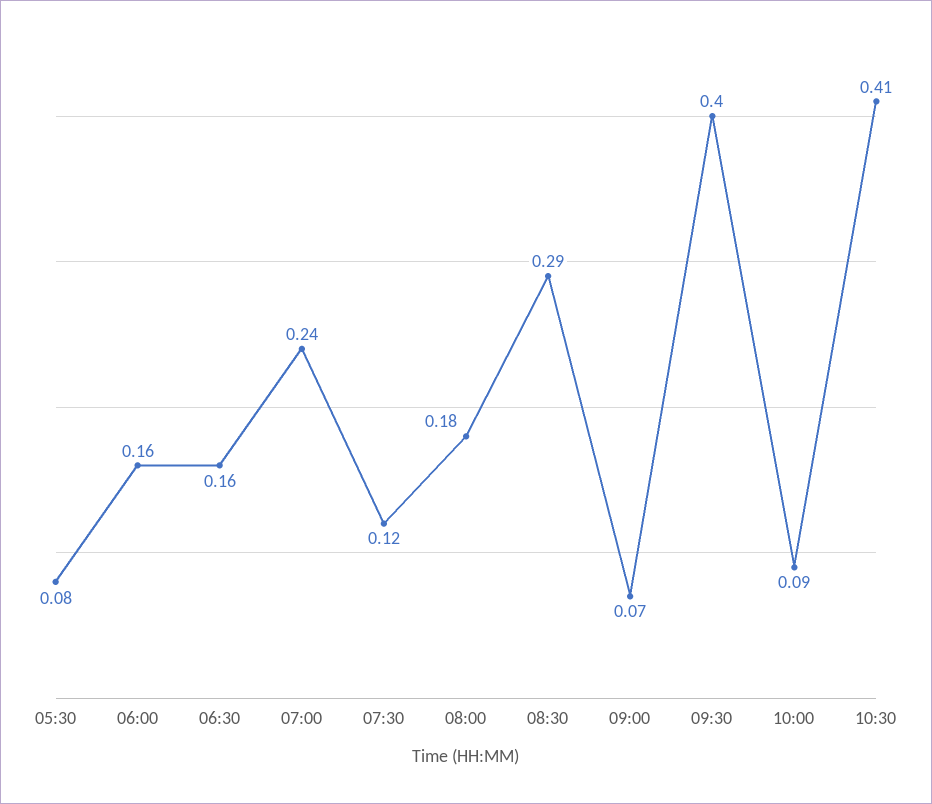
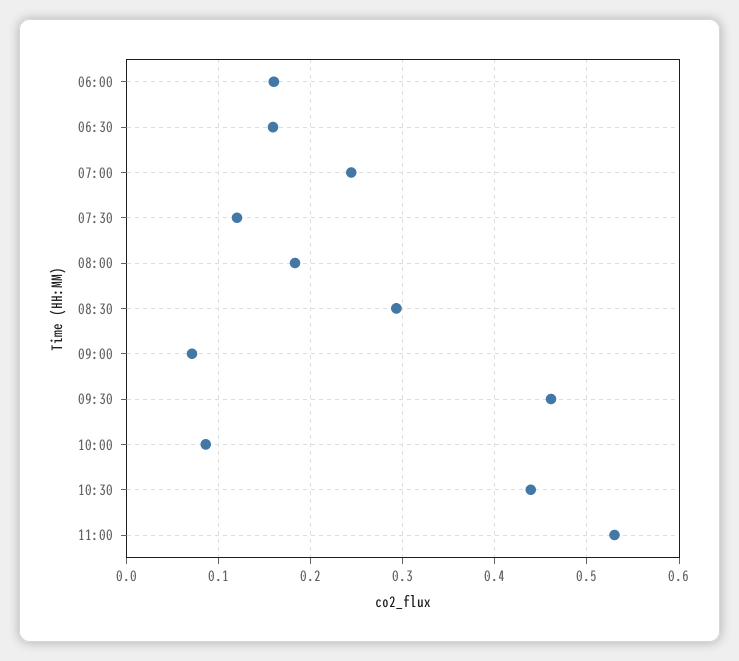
05:30: 0.08 -> none
09:30: 0.4 -> 0.46
10:30: 0.41 -> 0.44
11:00: none -> 0.53

